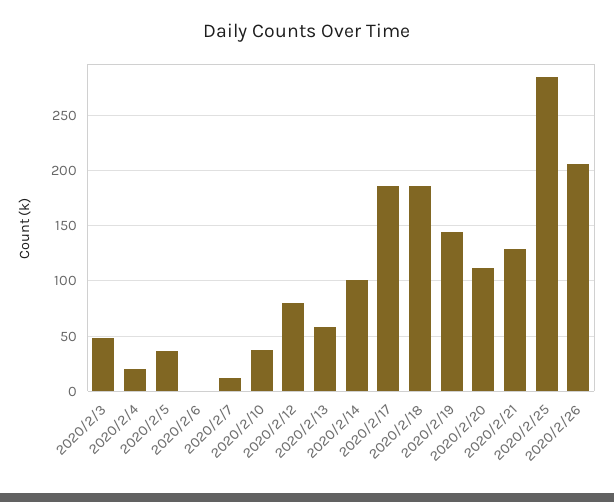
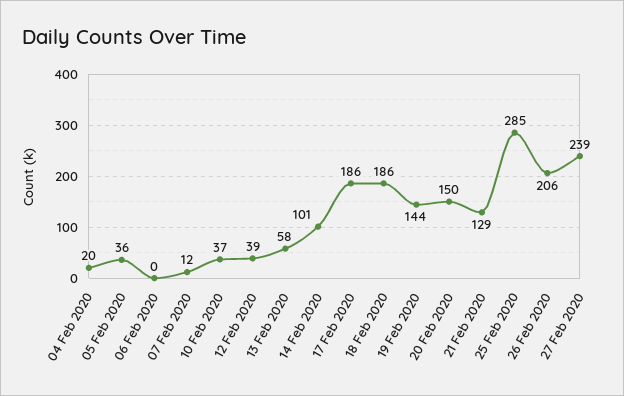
2020/2/3: 50 -> none
2020/2/12: 80 -> 39
2020/2/20: 110 -> 150
27 Feb 2020: none -> 239

